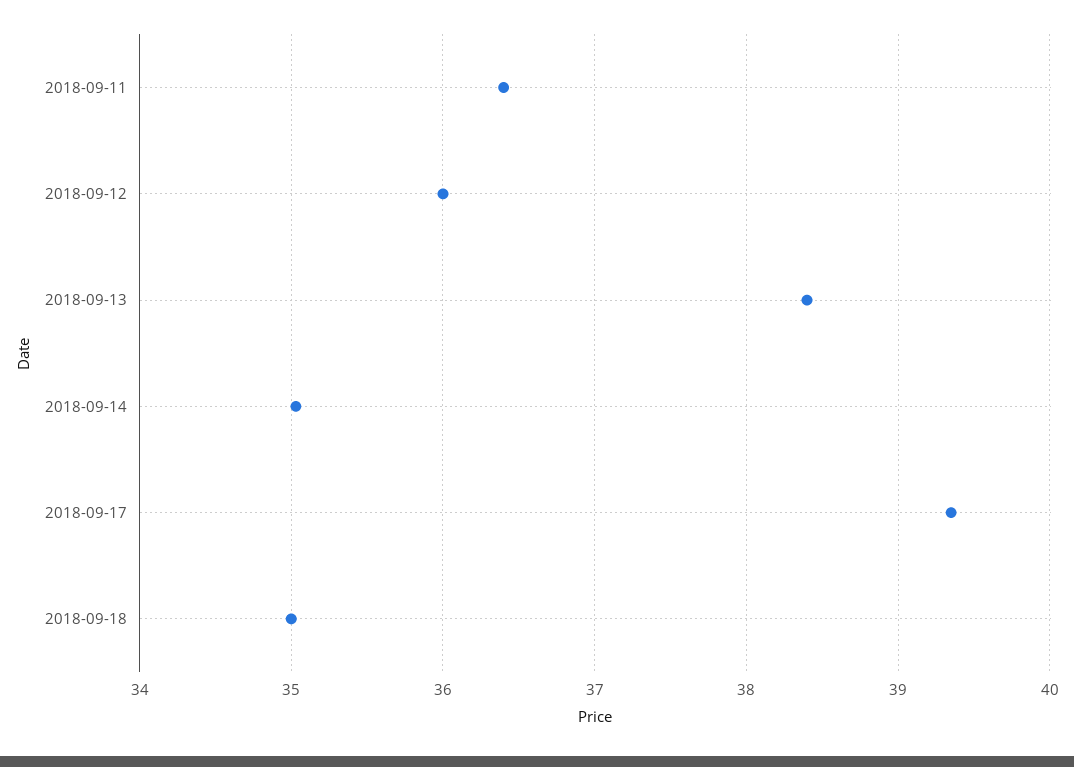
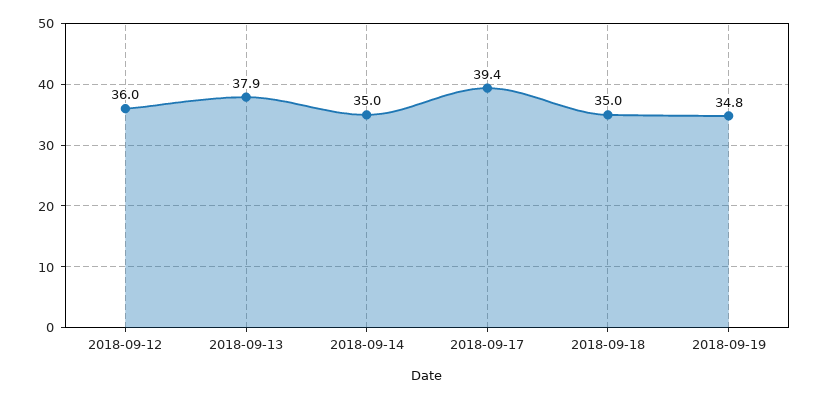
2018-09-11: 36.4 -> none
2018-09-13: 38.4 -> 37.9
2018-09-19: none -> 34.8

